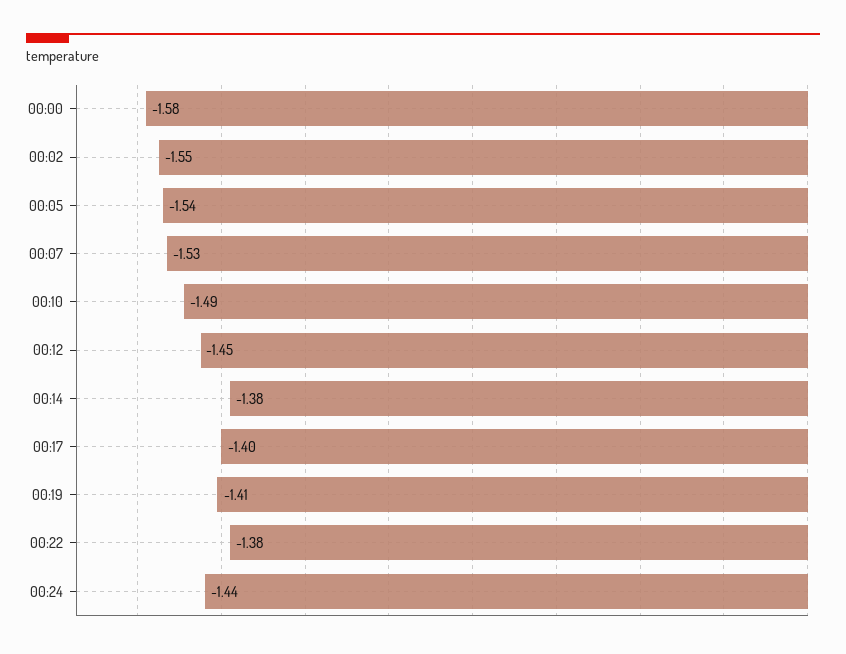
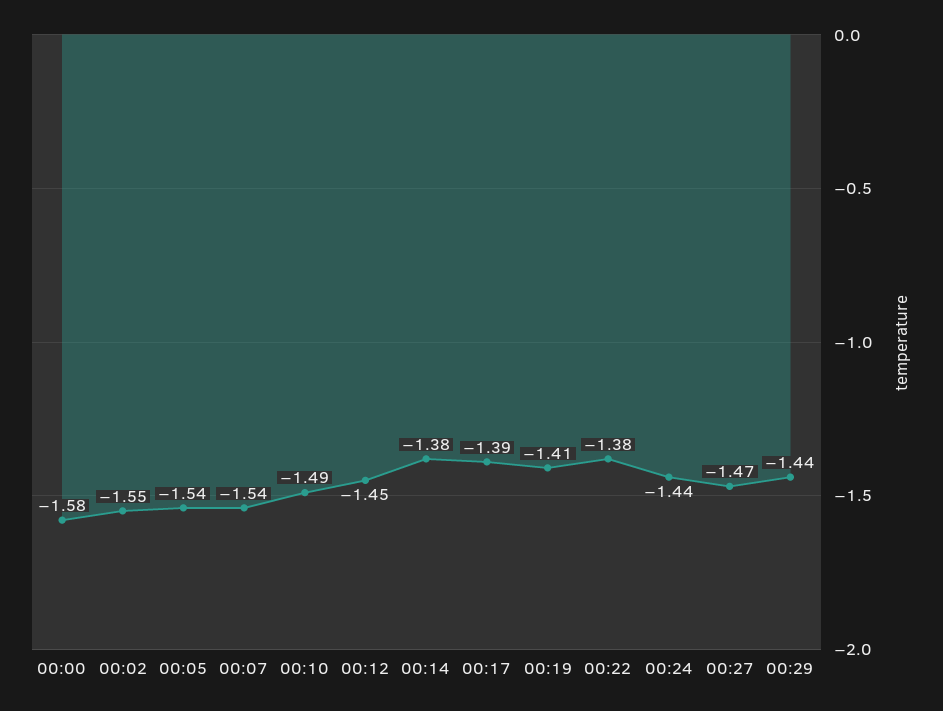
00:07: -1.53 -> -1.54
00:17: -1.4 -> -1.39
00:27: none -> -1.47
00:29: none -> -1.44

